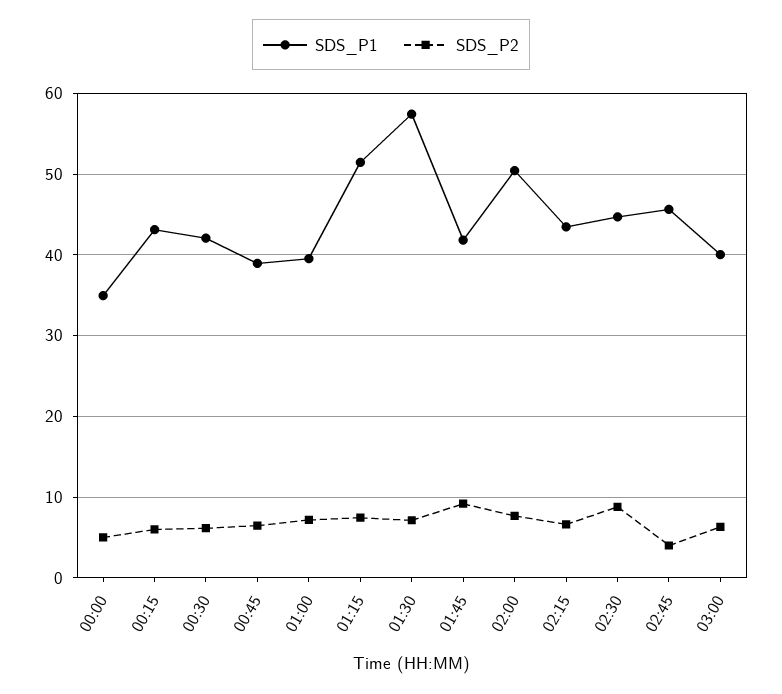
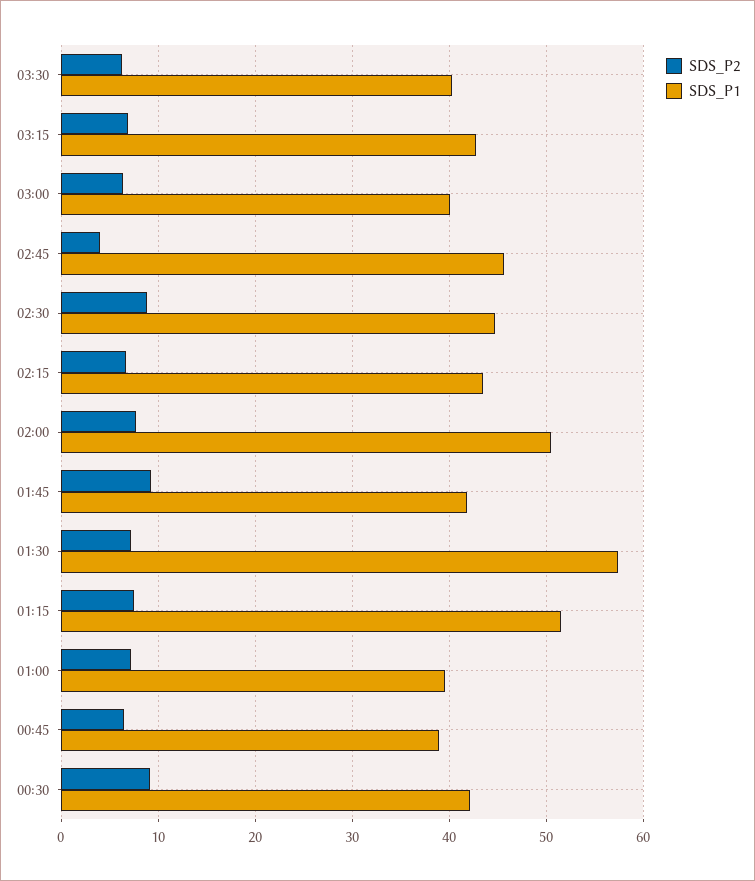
SDS_P1, 00:00: 35 -> none
SDS_P2, 00:00: 5 -> none
SDS_P1, 00:15: 43 -> none
SDS_P2, 00:15: 6 -> none
SDS_P2, 00:30: 6 -> 9
SDS_P2, 03:30: none -> 6
SDS_P1, 03:30: none -> 40
SDS_P2, 03:15: none -> 7
SDS_P1, 03:15: none -> 43

